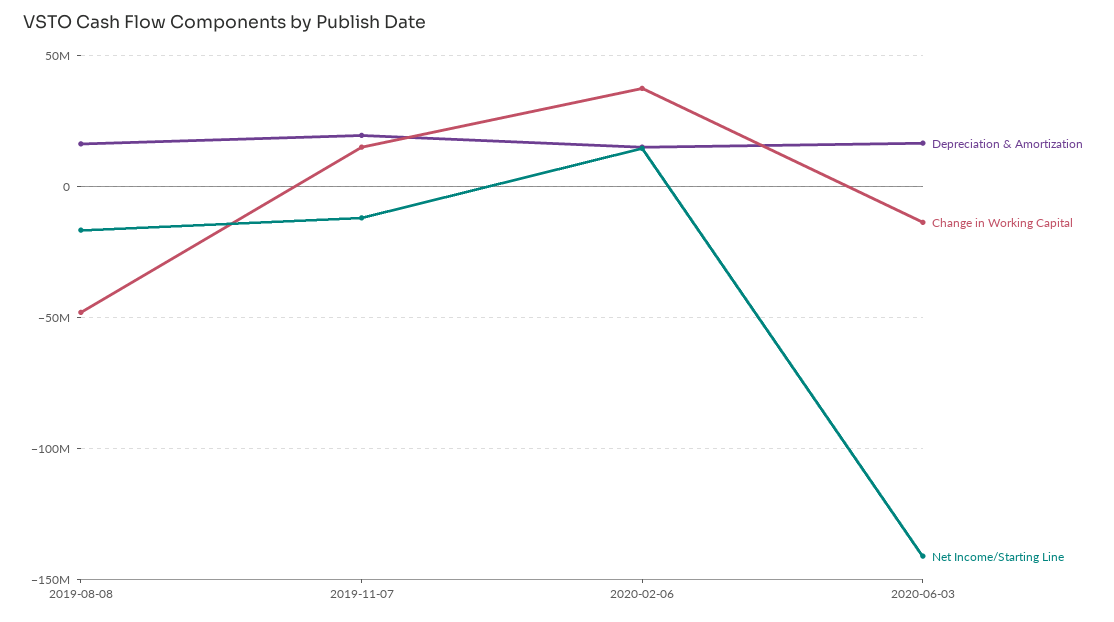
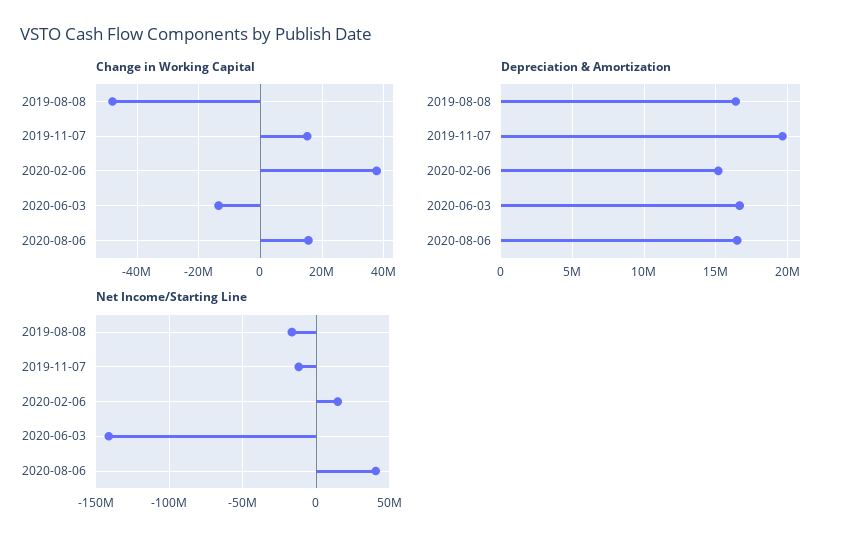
Change in Working Capital, 2020-08-06: none -> 16000000
Depreciation & Amortization, 2020-08-06: none -> 16500000
Net Income/Starting Line, 2020-08-06: none -> 40000000

